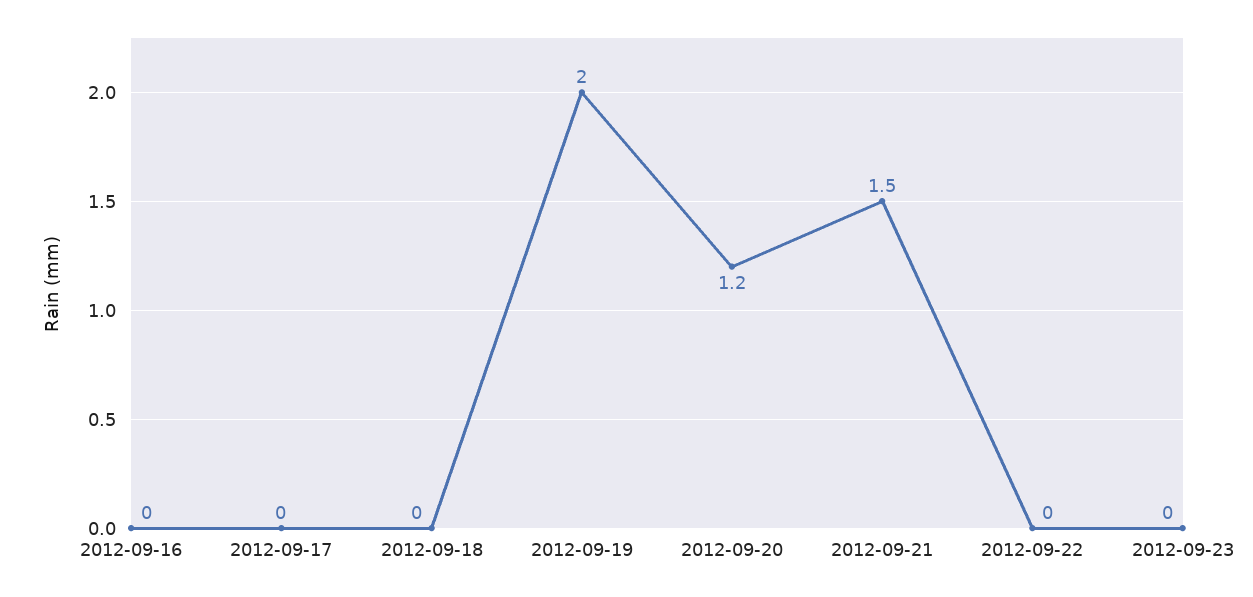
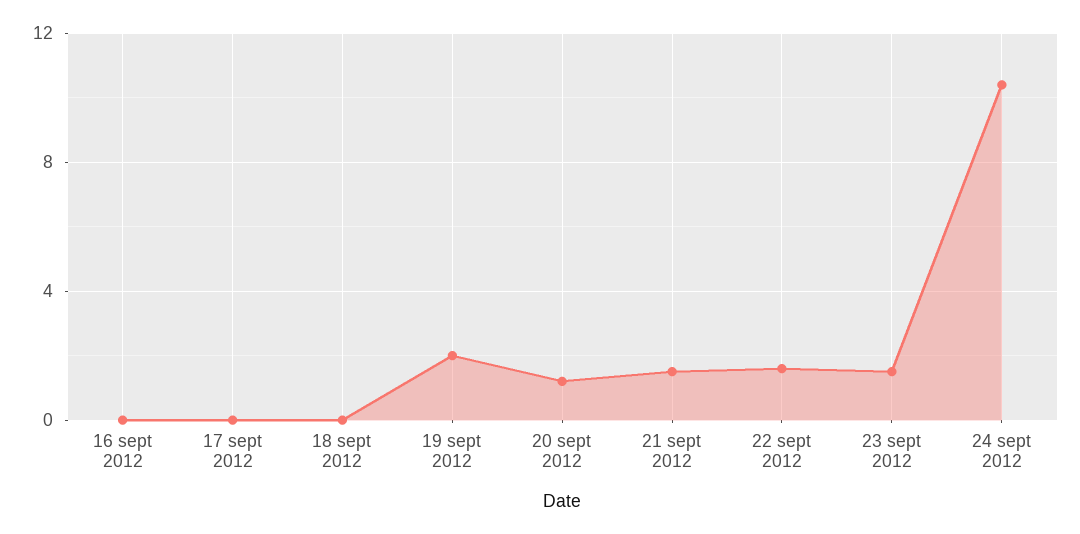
2012-09-22: 0 -> 1.5
2012-09-23: 0 -> 1.5
24 sept 2012: none -> 10.5

